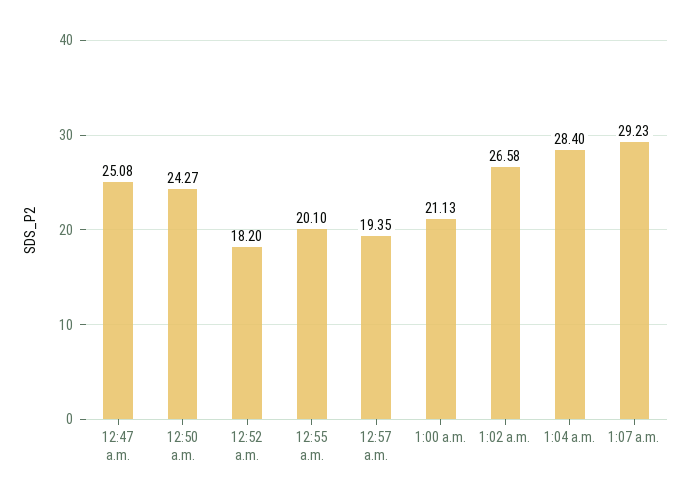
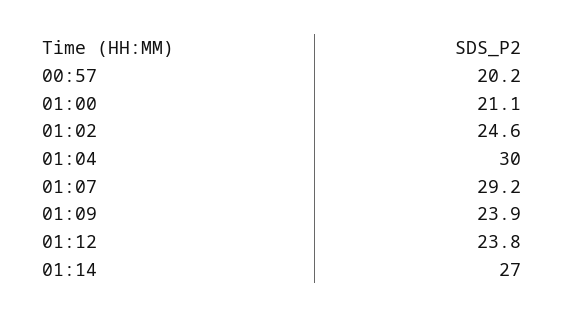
12:47 a.m.: 25.08 -> none
12:50 a.m.: 24.27 -> none
12:52 a.m.: 18.2 -> none
12:55 a.m.: 20.1 -> none
12:57 a.m.: 19.35 -> 20.2
1:02 a.m.: 26.58 -> 24.6
1:04 a.m.: 28.4 -> 30
01:09: none -> 23.9
01:12: none -> 23.8
01:14: none -> 27

